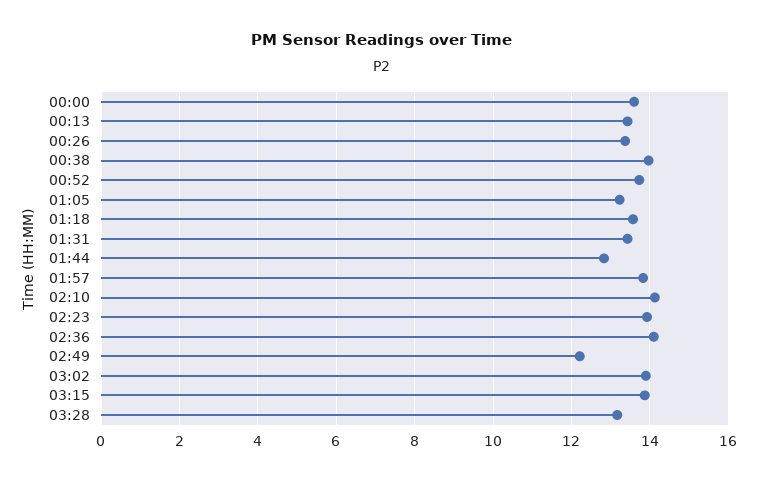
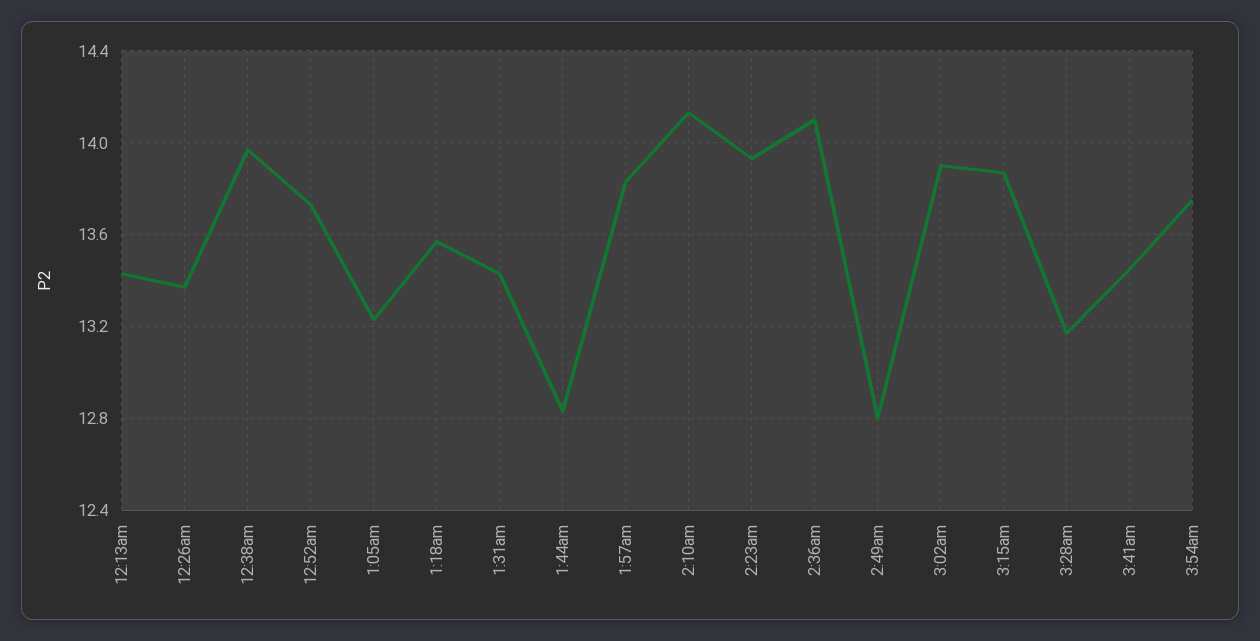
00:00: 13.6 -> none
02:49: 12.2 -> 12.8
3:41am: none -> 13.45
3:54am: none -> 13.75

